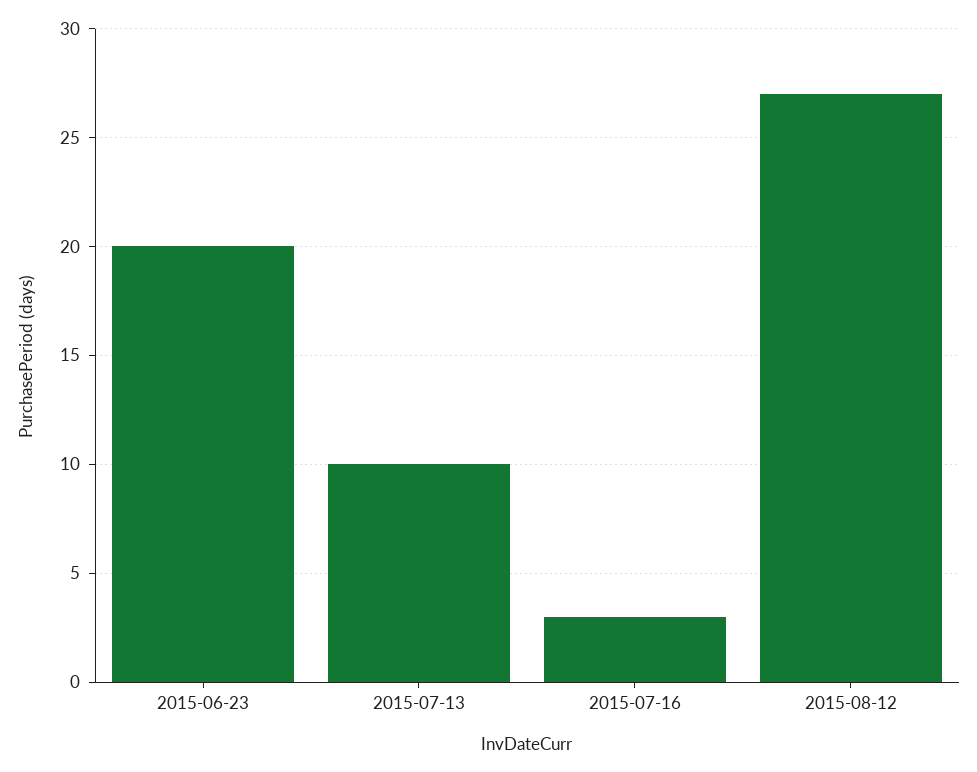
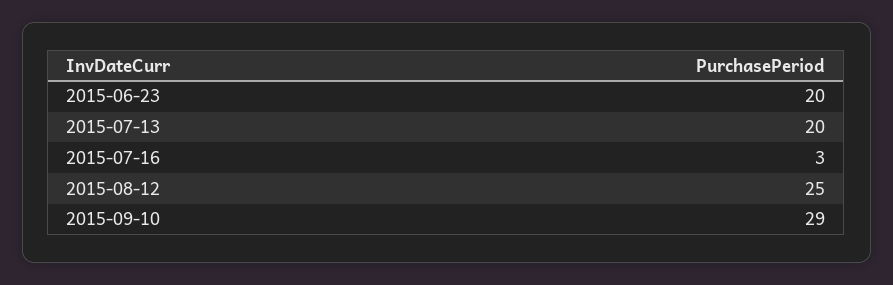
2015-07-13: 10 -> 20
2015-08-12: 27 -> 25
2015-09-10: none -> 29

